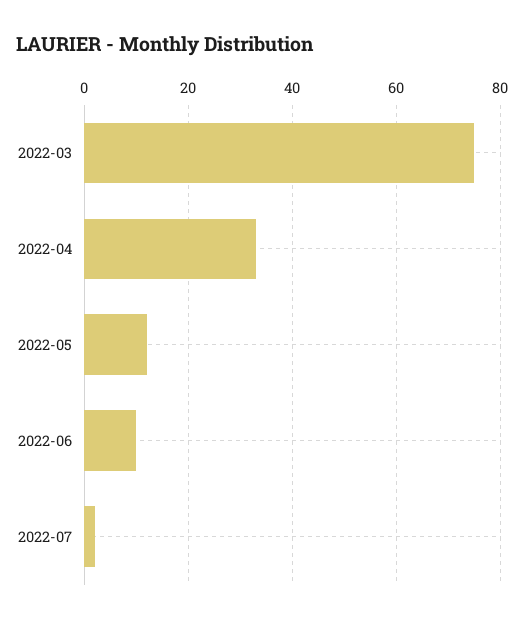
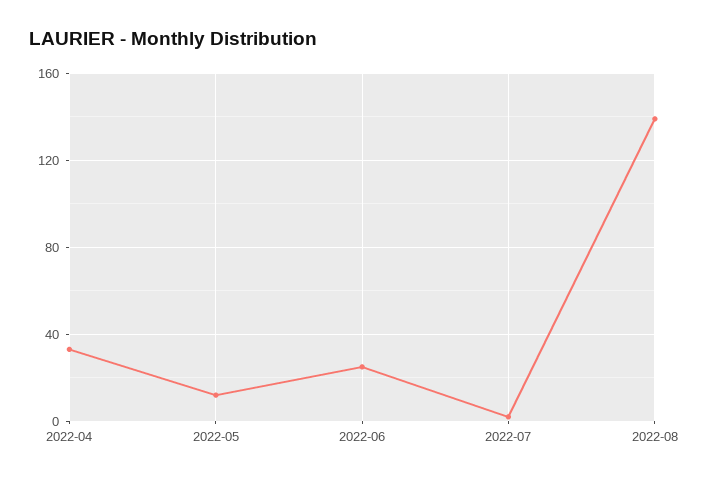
2022-03: 75 -> none
2022-06: 10 -> 25
2022-08: none -> 140

